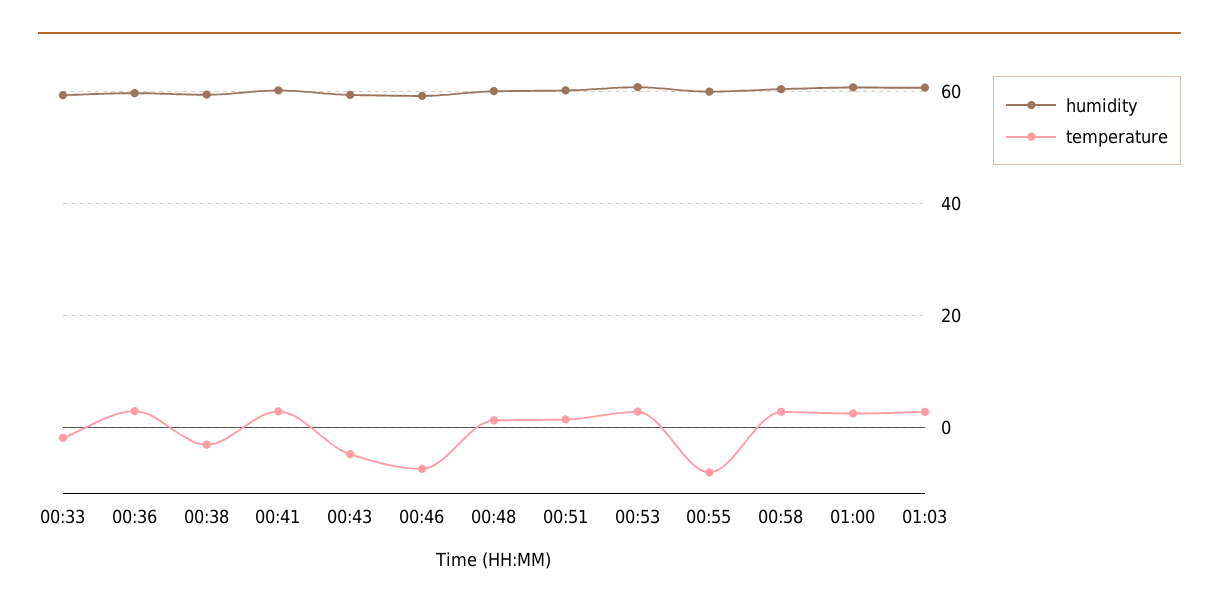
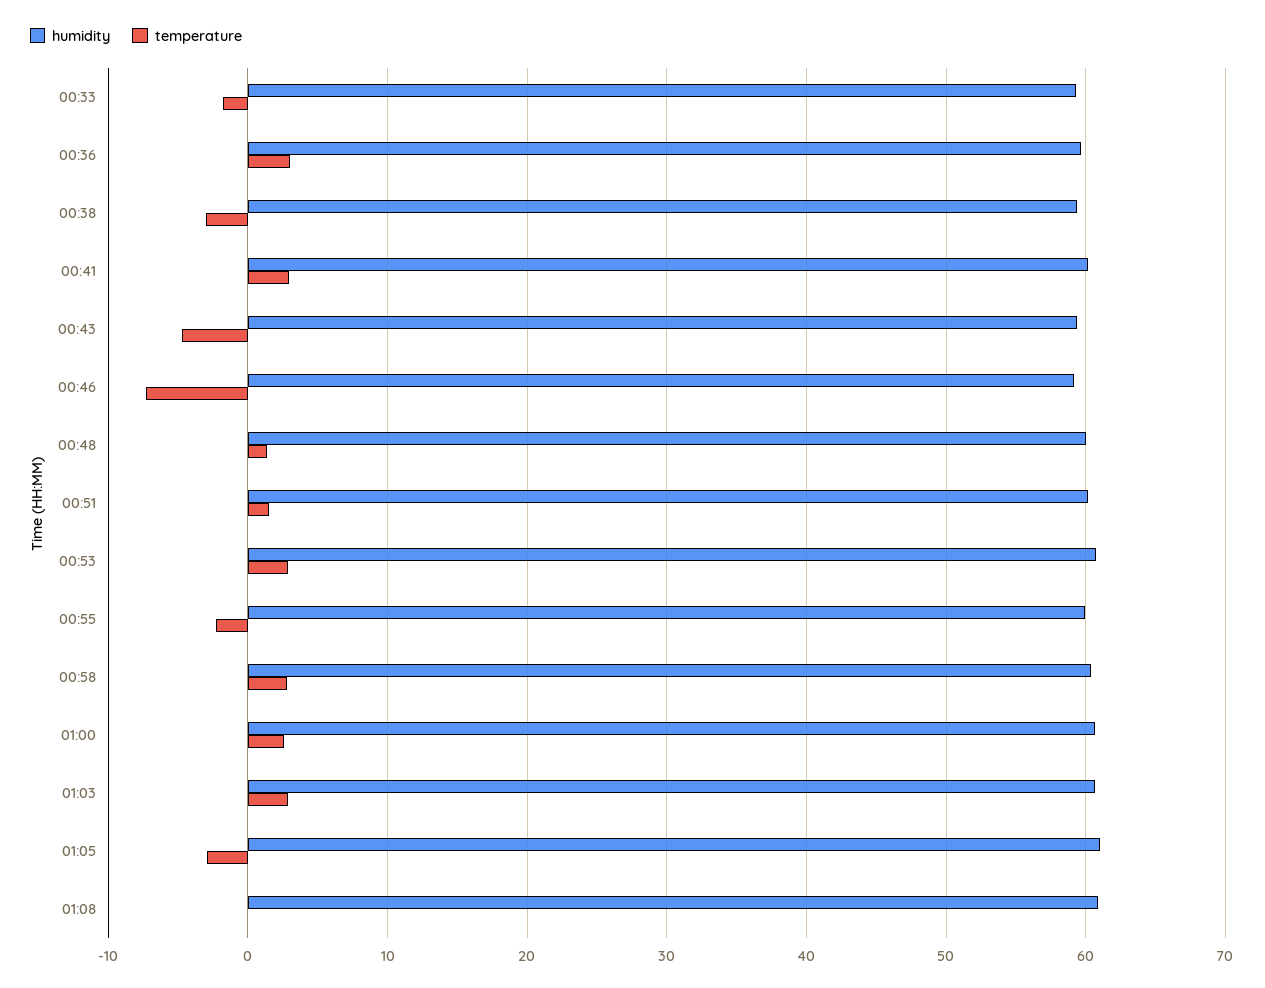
temperature, 00:55: -8 -> -2
humidity, 01:05: none -> 61
temperature, 01:05: none -> -3
humidity, 01:08: none -> 61
temperature, 01:08: none -> 0

